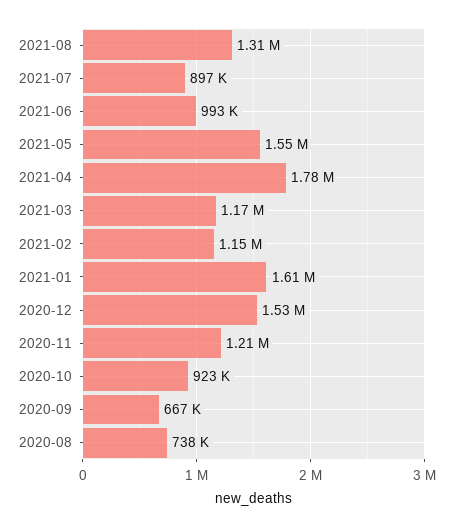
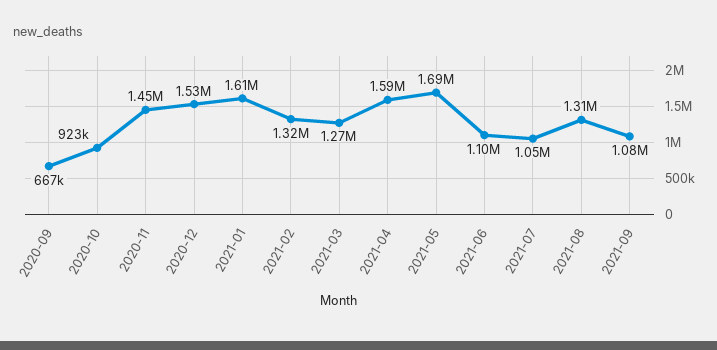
2021-07: 897000 -> 1050000
2021-06: 993000 -> 1100000
2021-05: 1550000 -> 1690000
2021-04: 1780000 -> 1590000
2021-03: 1170000 -> 1270000
2021-02: 1150000 -> 1320000
2020-11: 1210000 -> 1450000
2020-08: 738000 -> none
2021-09: none -> 1080000

